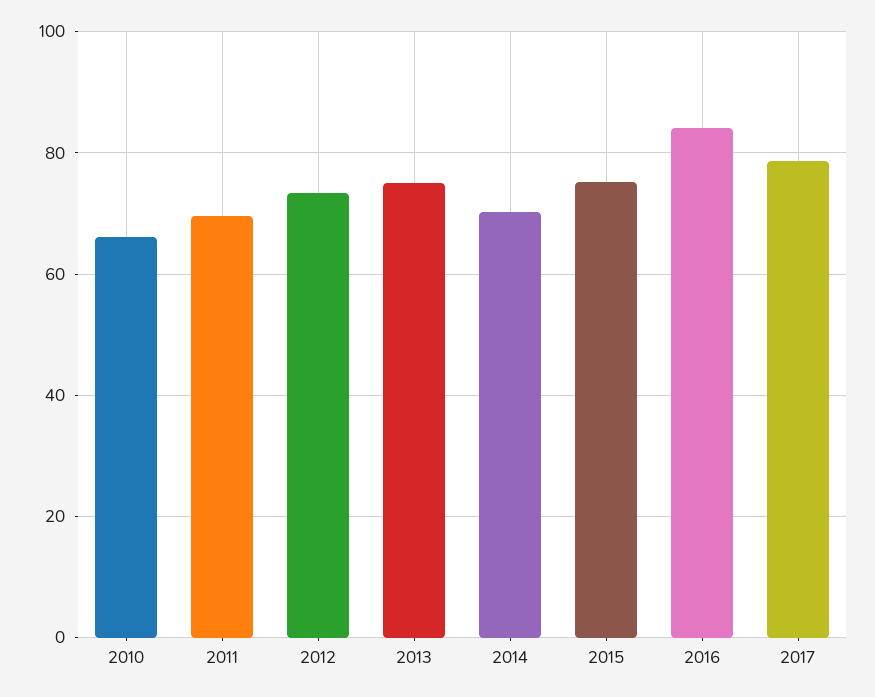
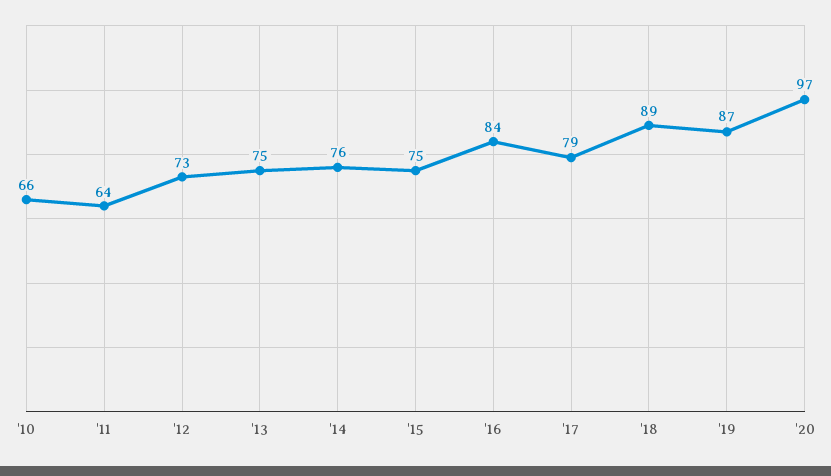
2011: 70 -> 64
2014: 70 -> 76
'18: none -> 89
'19: none -> 87
'20: none -> 97

